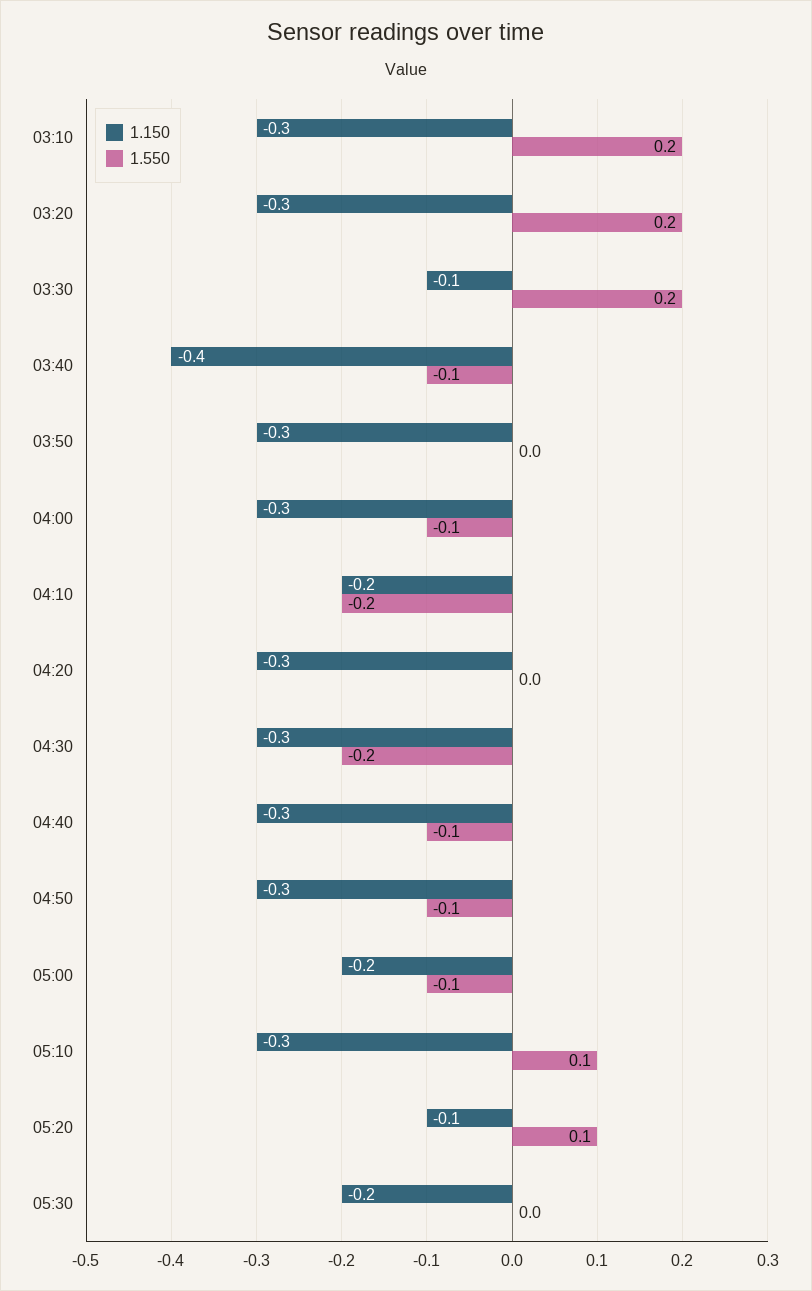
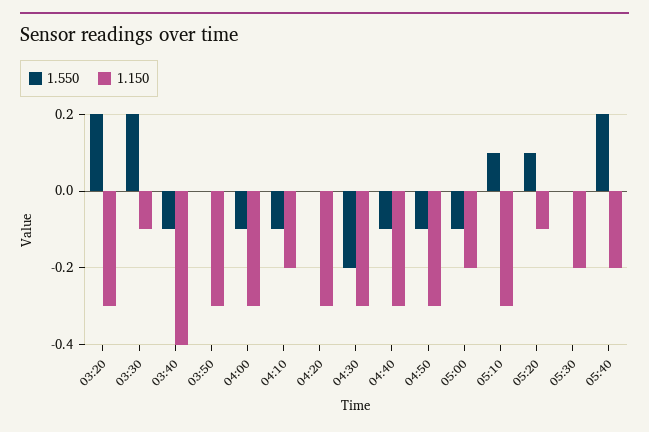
1.150, 03:10: -0.3 -> none
1.550, 03:10: 0.2 -> none
1.550, 04:10: -0.2 -> -0.1
1.550, 05:40: none -> 0.2
1.150, 05:40: none -> -0.2

